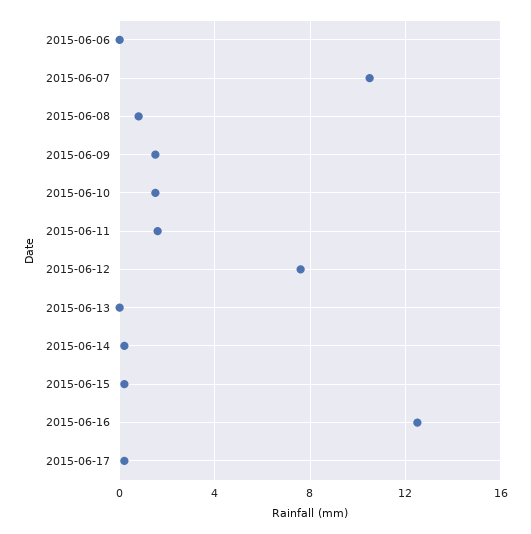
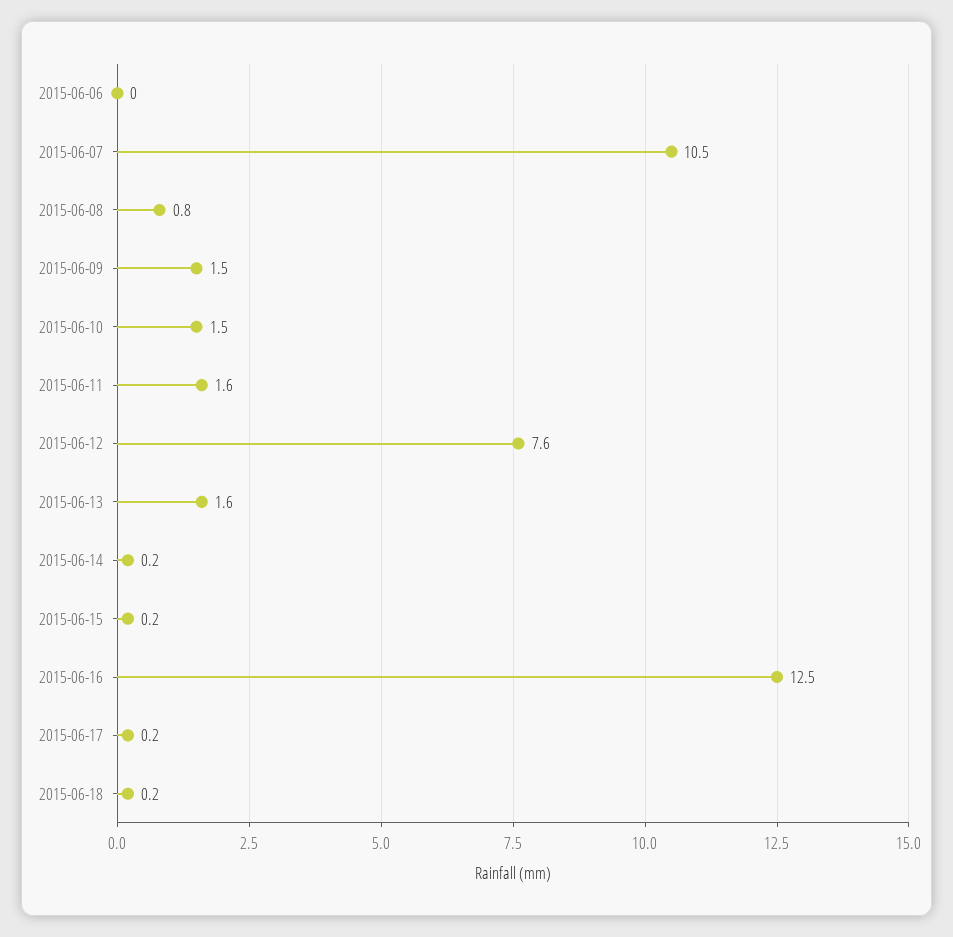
2015-06-13: 0 -> 1.6
2015-06-18: none -> 0.2

